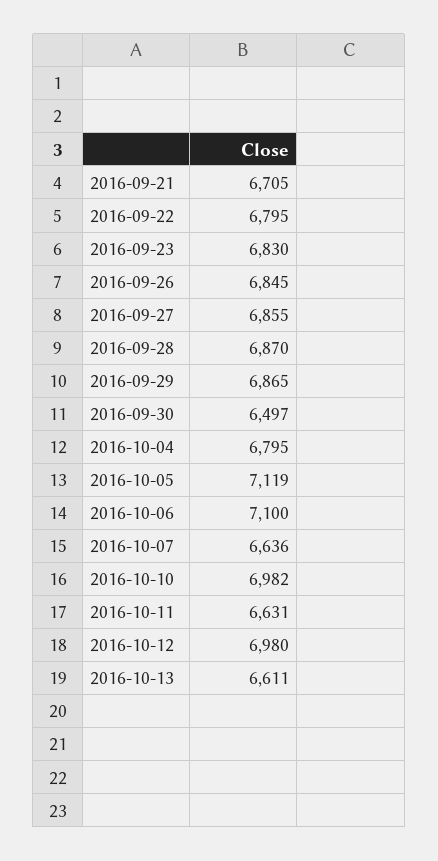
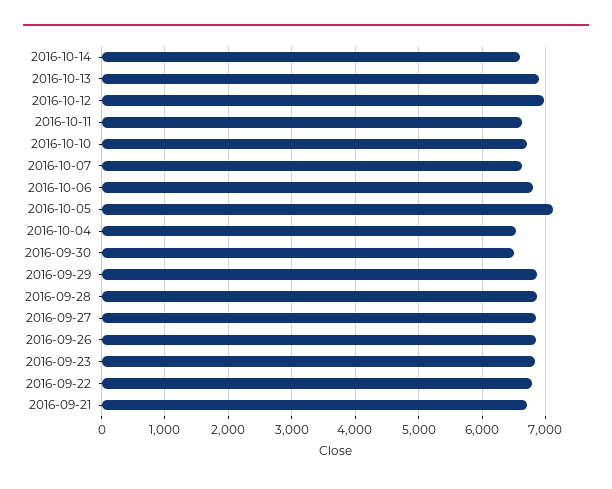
2016-10-04: 6795 -> 6500
2016-10-06: 7100 -> 6800
2016-10-10: 6982 -> 6700
2016-10-13: 6611 -> 6900
2016-10-14: none -> 6600

